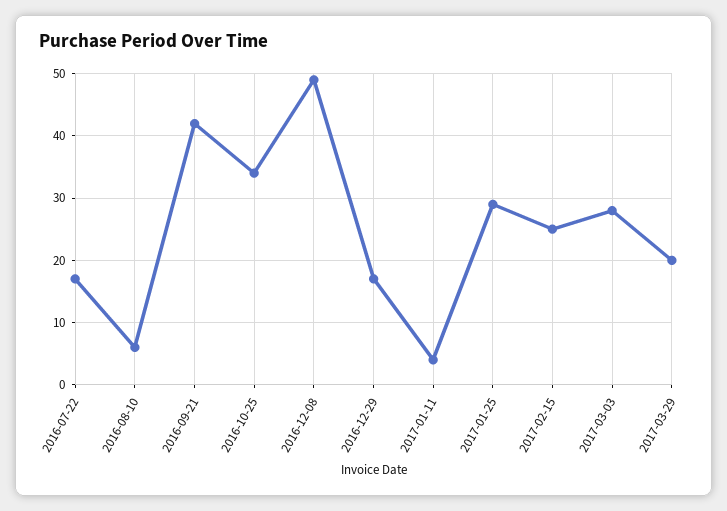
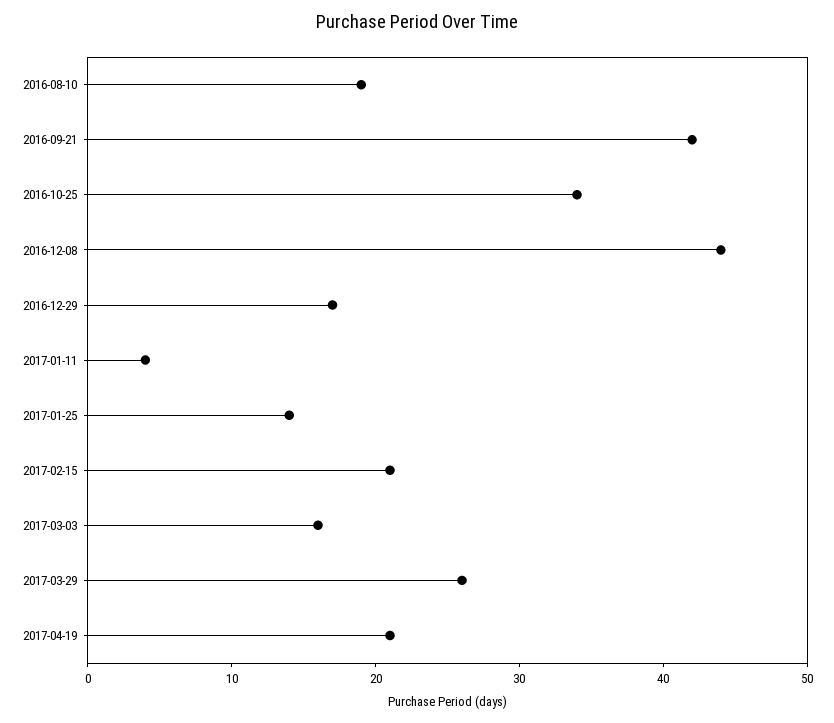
2016-07-22: 17 -> none
2016-08-10: 6 -> 19
2016-12-08: 49 -> 44
2017-01-25: 29 -> 14
2017-02-15: 25 -> 21
2017-03-03: 28 -> 16
2017-03-29: 20 -> 26
2017-04-19: none -> 21

